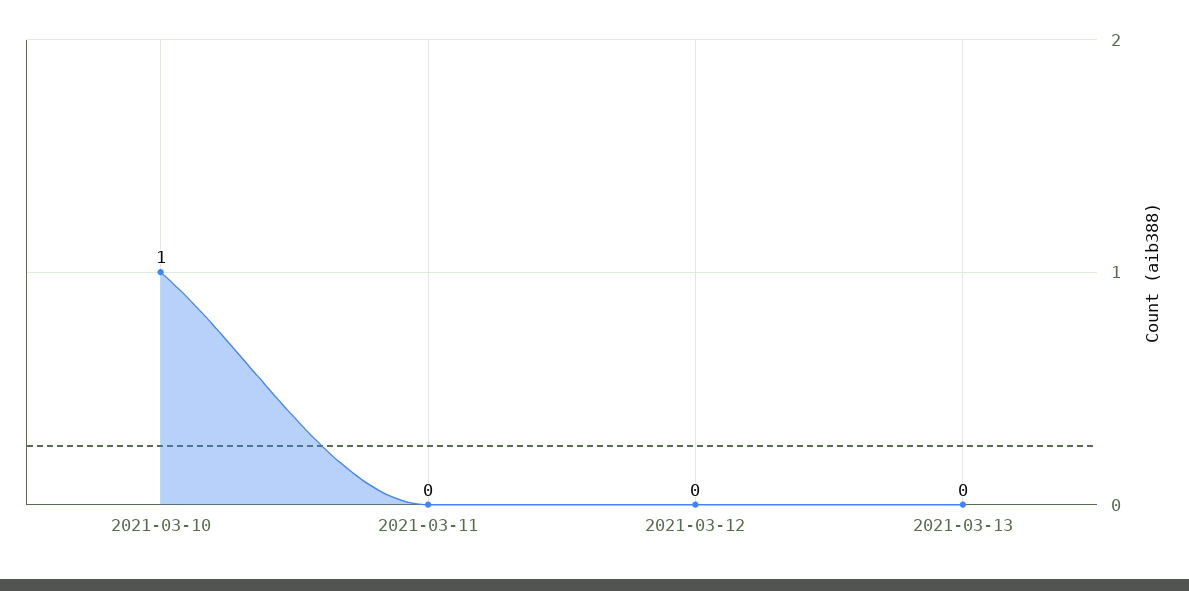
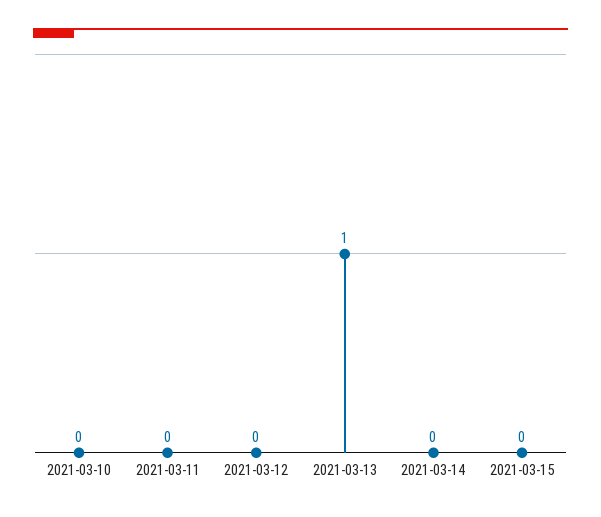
2021-03-10: 1 -> 0
2021-03-13: 0 -> 1
2021-03-14: none -> 0
2021-03-15: none -> 0

